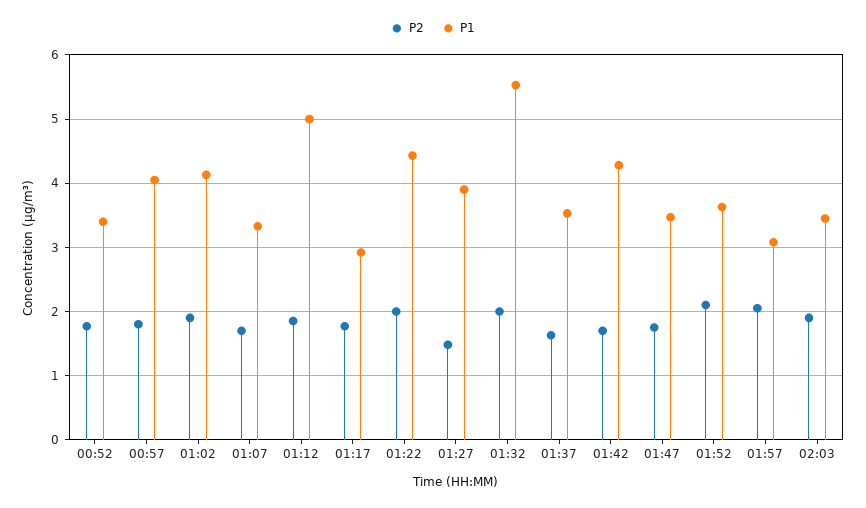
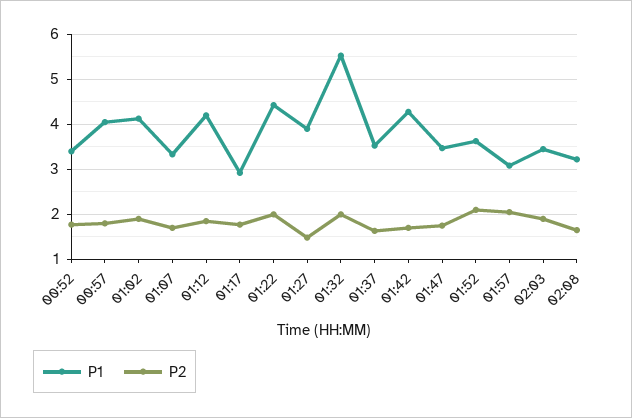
P1, 01:12: 5 -> 4.2
P1, 02:08: none -> 3.2
P2, 02:08: none -> 1.6

